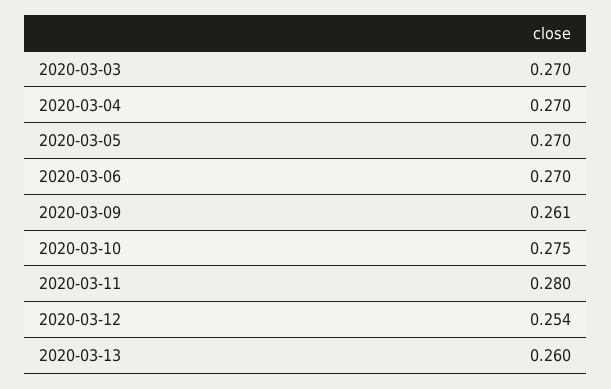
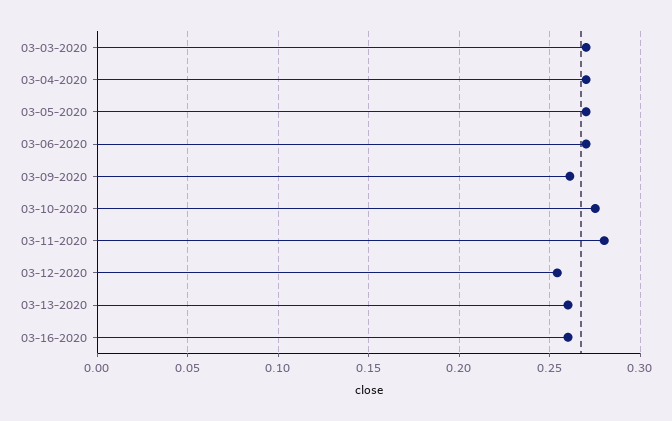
03-16-2020: none -> 0.26

